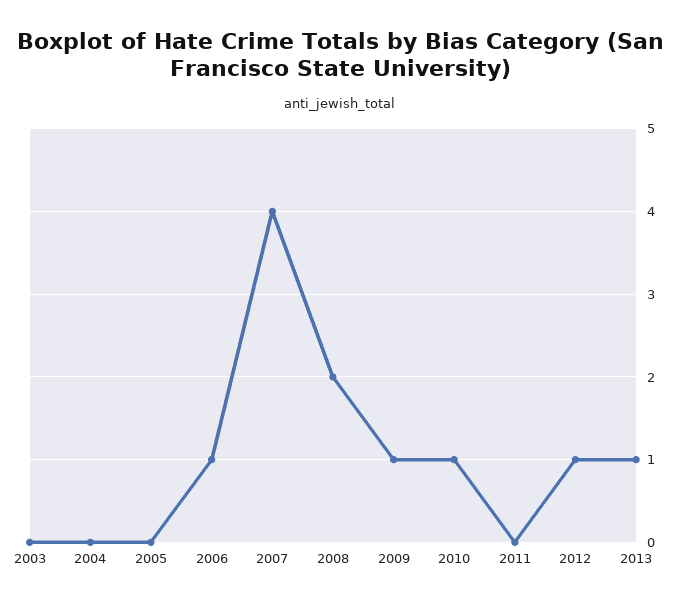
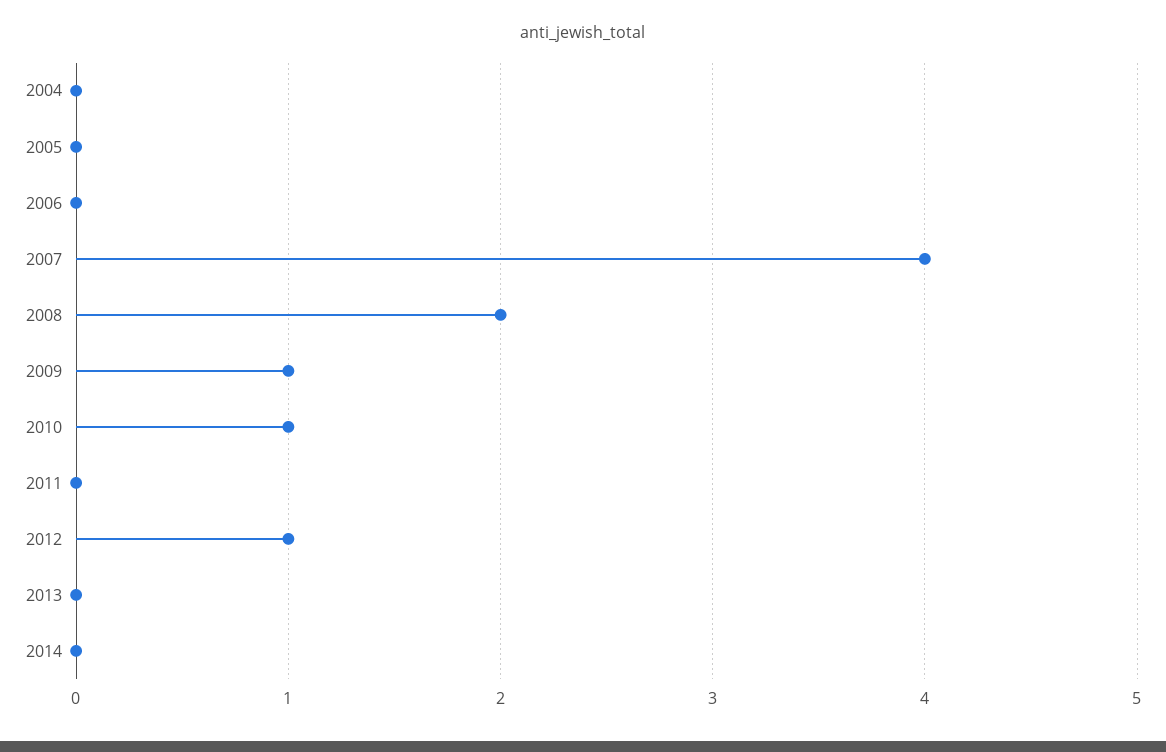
2003: 0 -> none
2006: 1 -> 0
2013: 1 -> 0
2014: none -> 0

